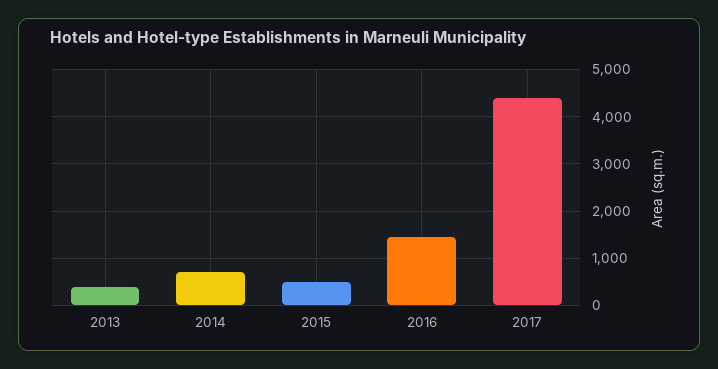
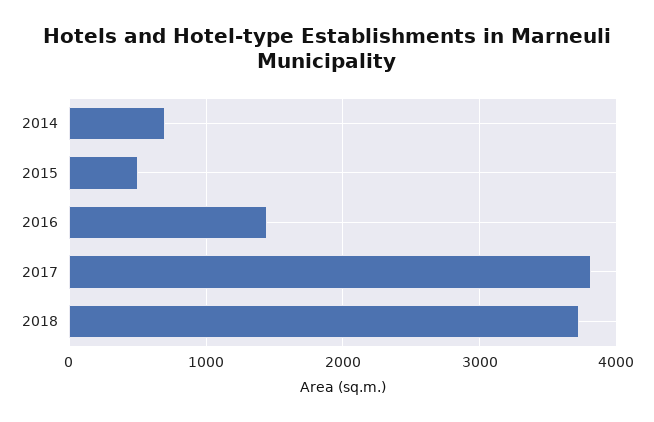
2013: 400 -> none
2017: 4400 -> 3800
2018: none -> 3700

